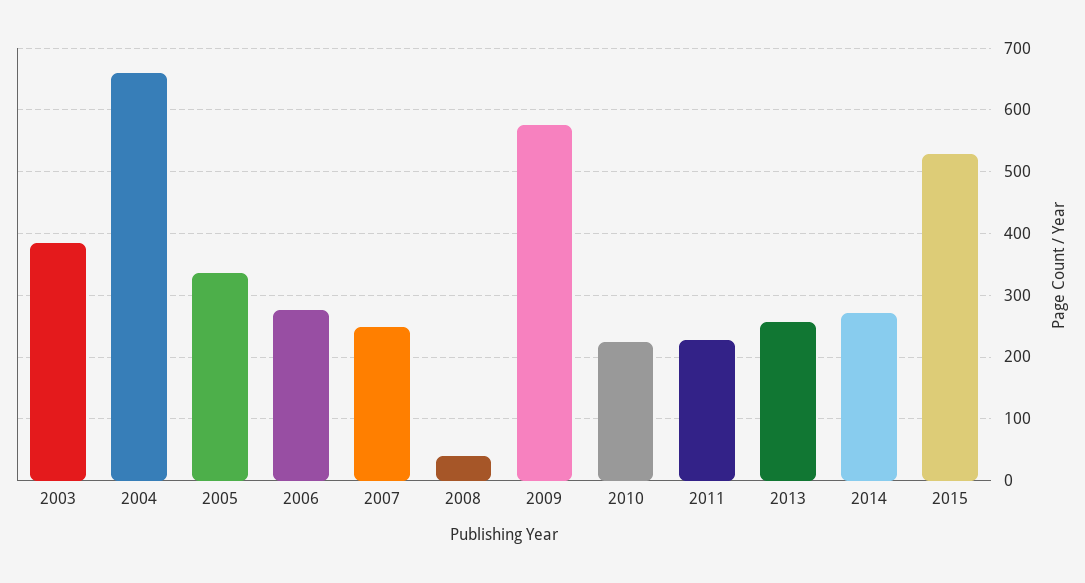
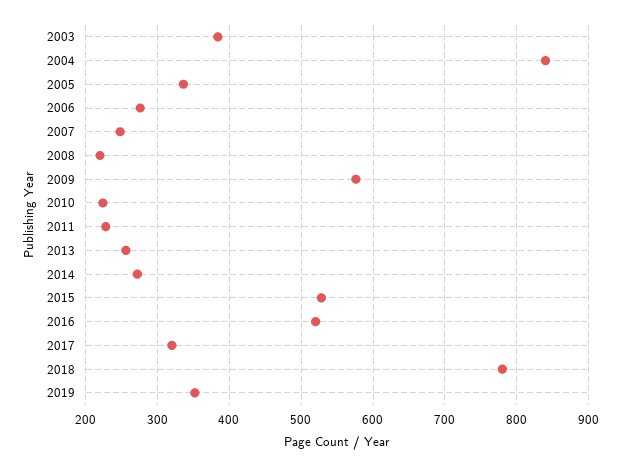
2004: 660 -> 840
2008: 40 -> 220
2016: none -> 520
2017: none -> 320
2018: none -> 780
2019: none -> 350

